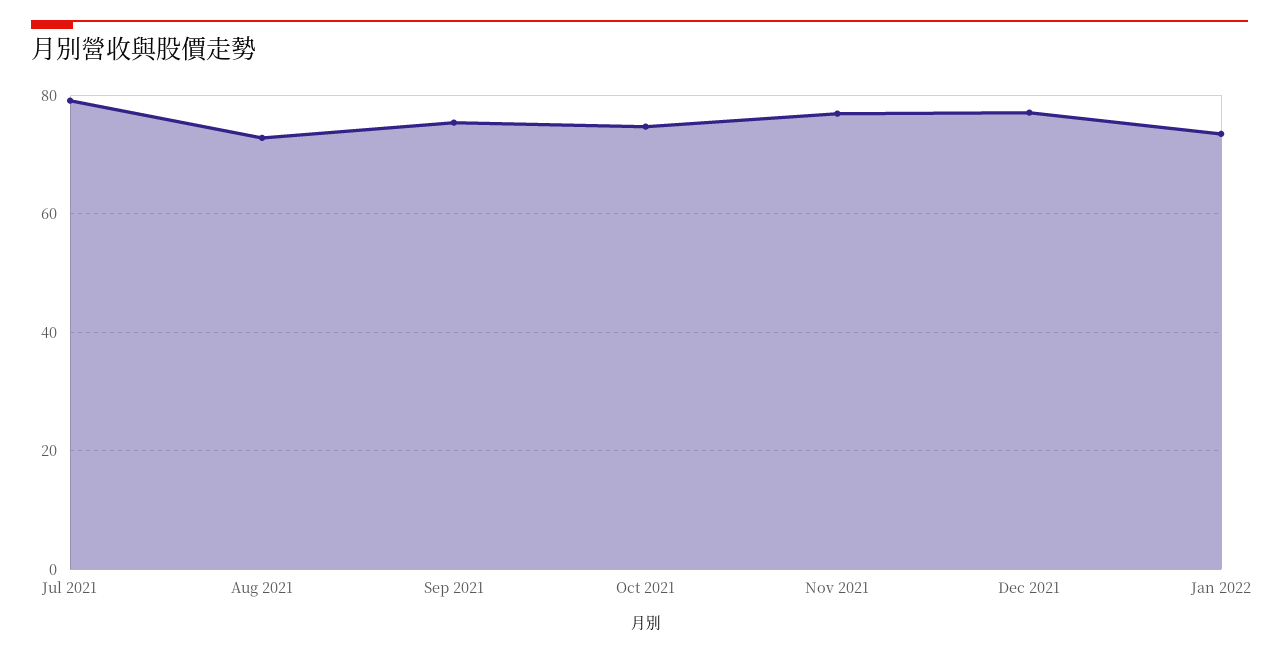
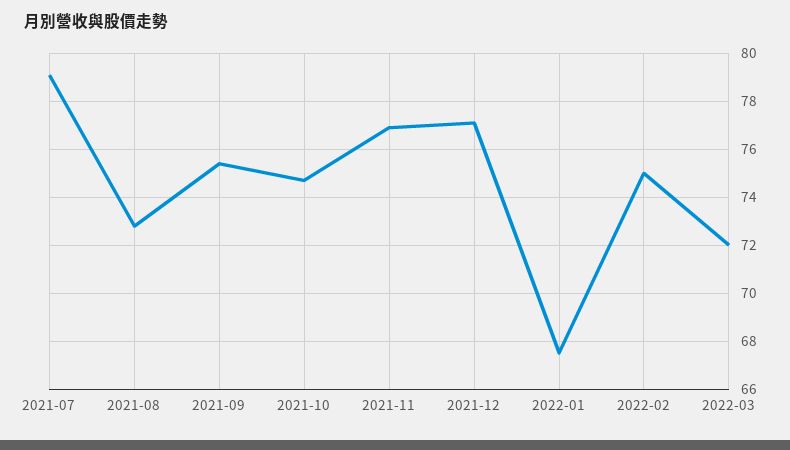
Jan 2022: 74 -> 67.5
2022-02: none -> 75
2022-03: none -> 72

